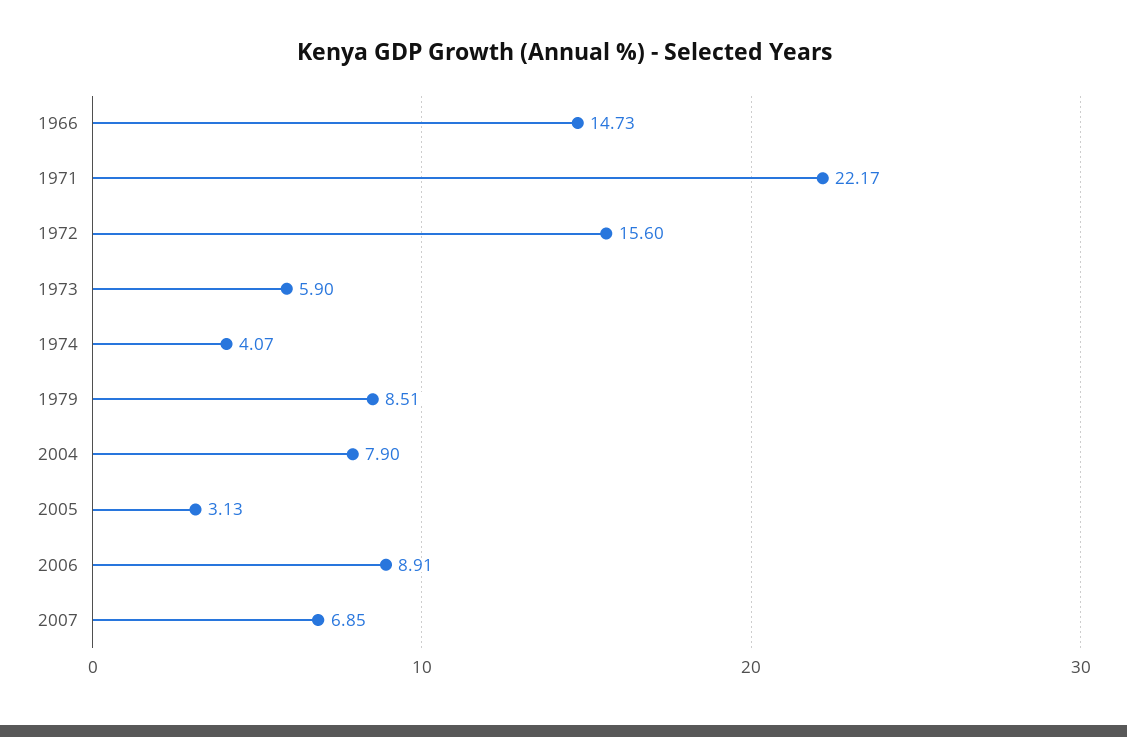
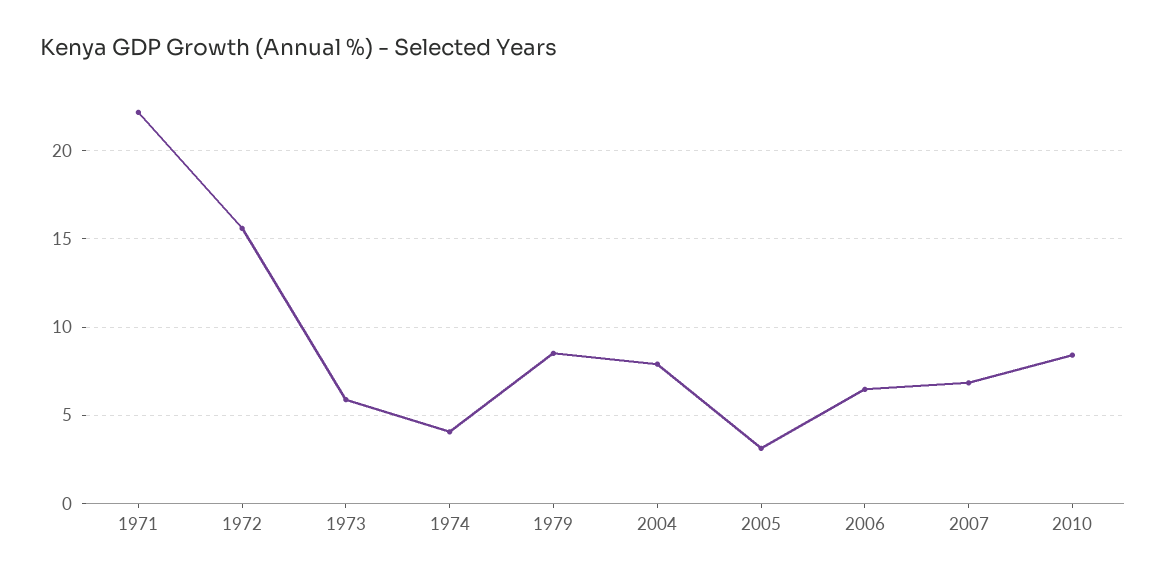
1966: 14.73 -> none
2006: 8.91 -> 6.5
2010: none -> 8.5

